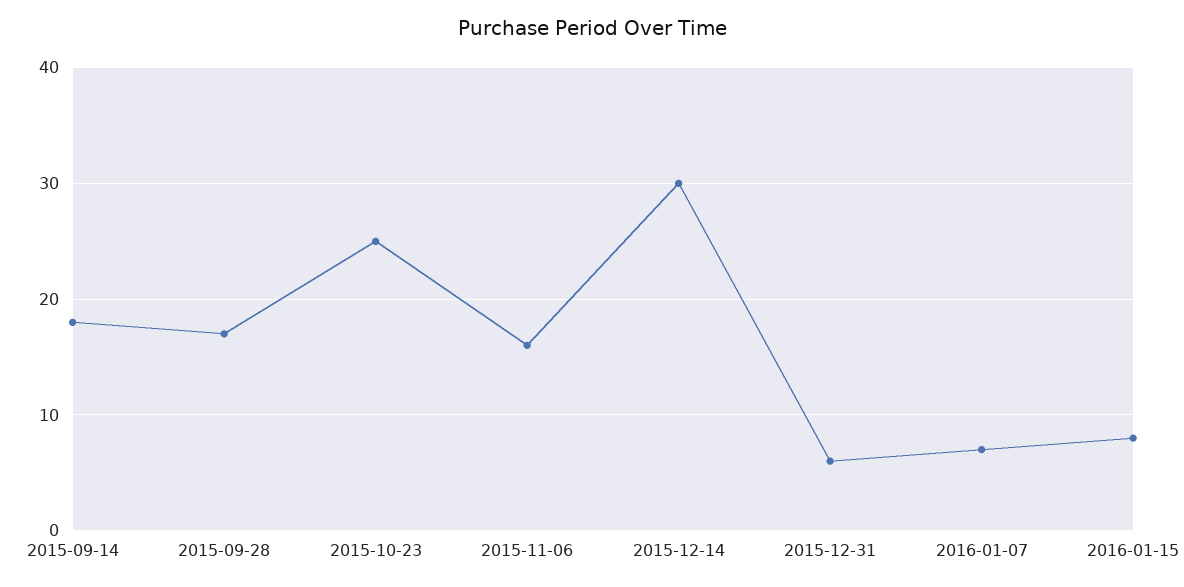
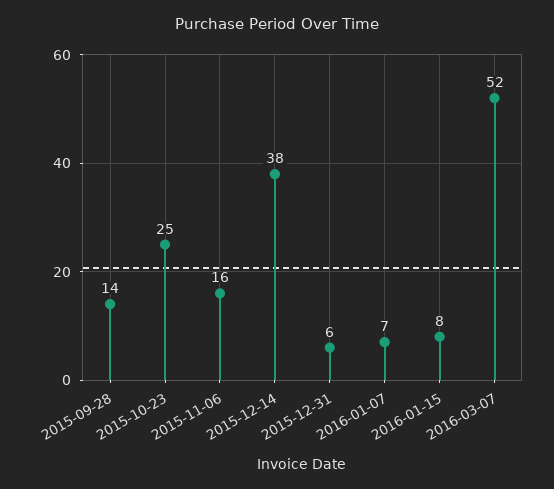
2015-09-14: 18 -> none
2015-09-28: 17 -> 14
2015-12-14: 30 -> 38
2016-03-07: none -> 52

